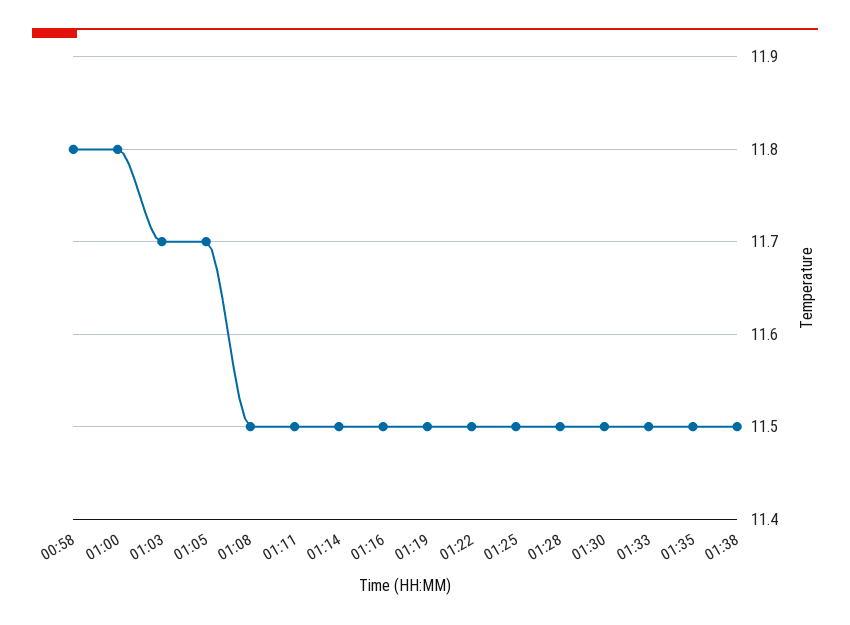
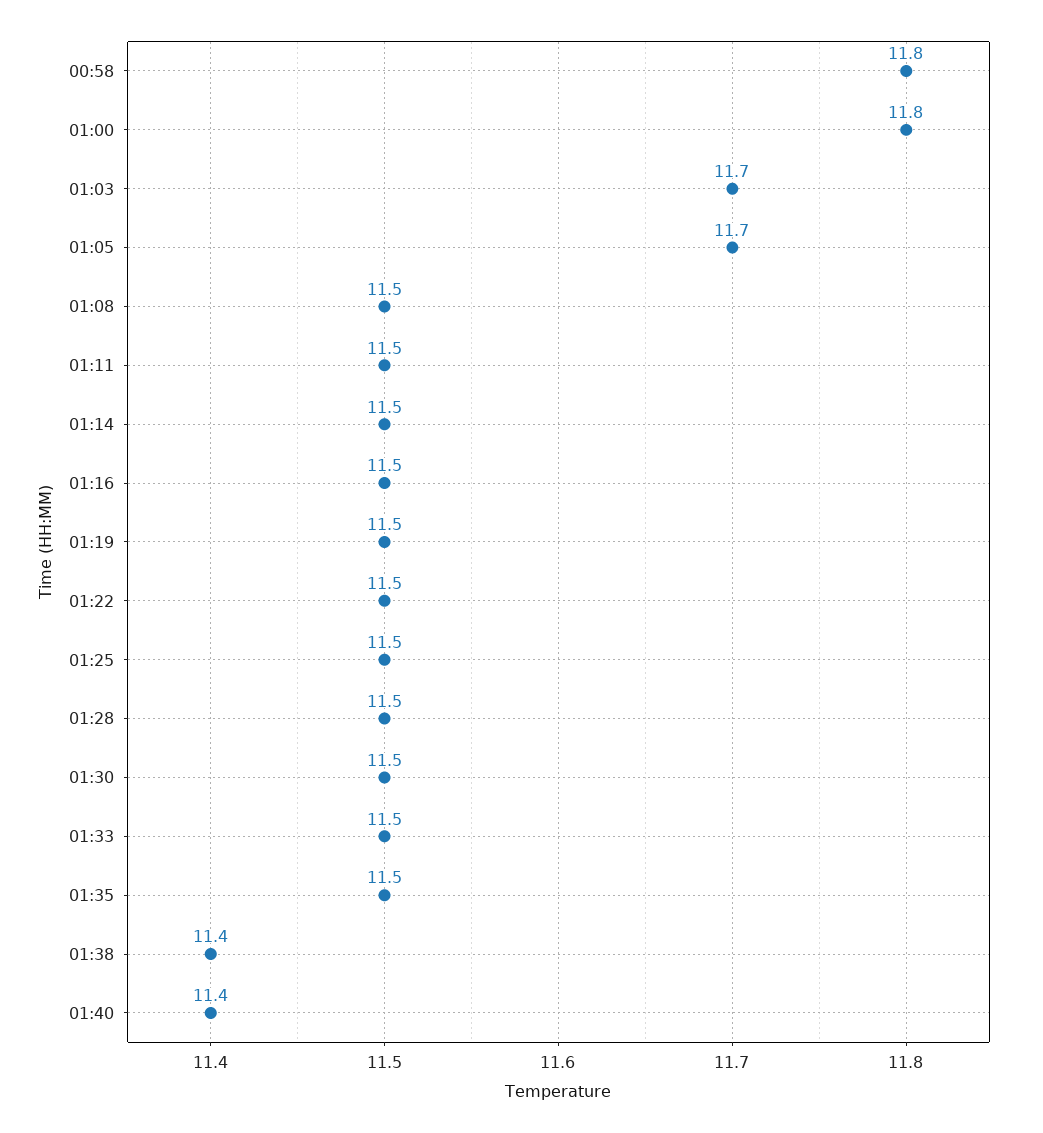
01:38: 11.5 -> 11.4
01:40: none -> 11.4

